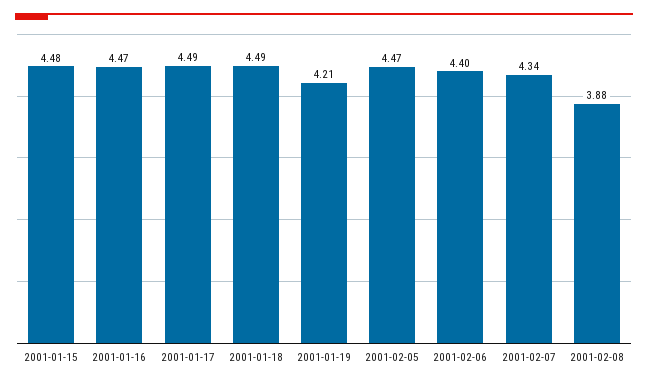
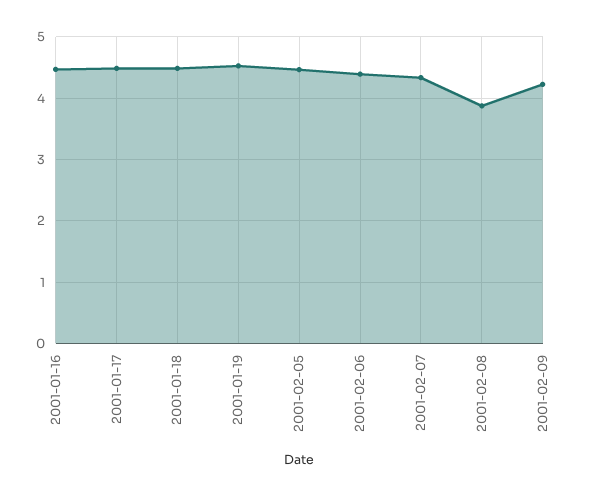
2001-01-15: 4.48 -> none
2001-01-19: 4.21 -> 4.5
2001-02-09: none -> 4.2

